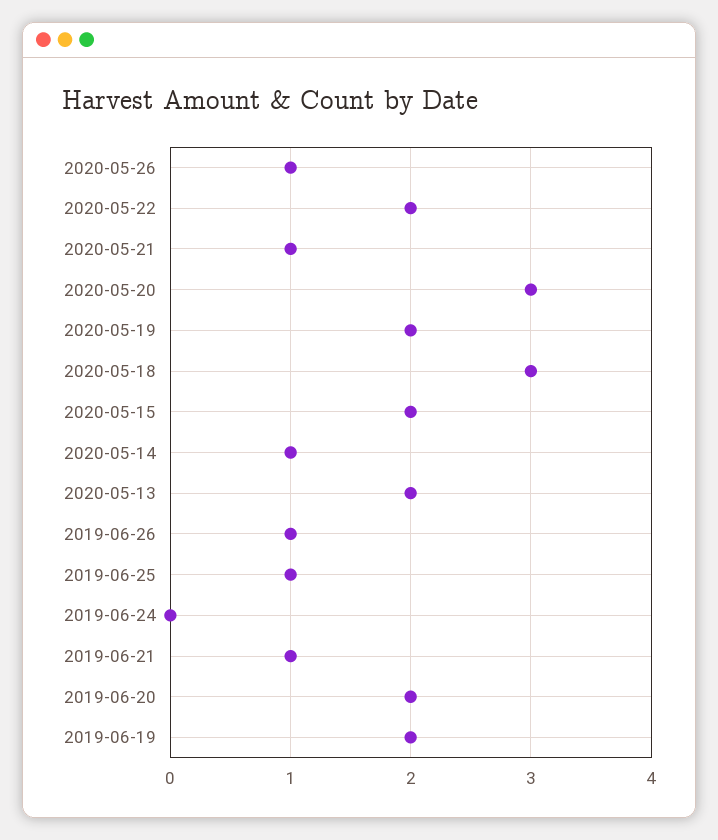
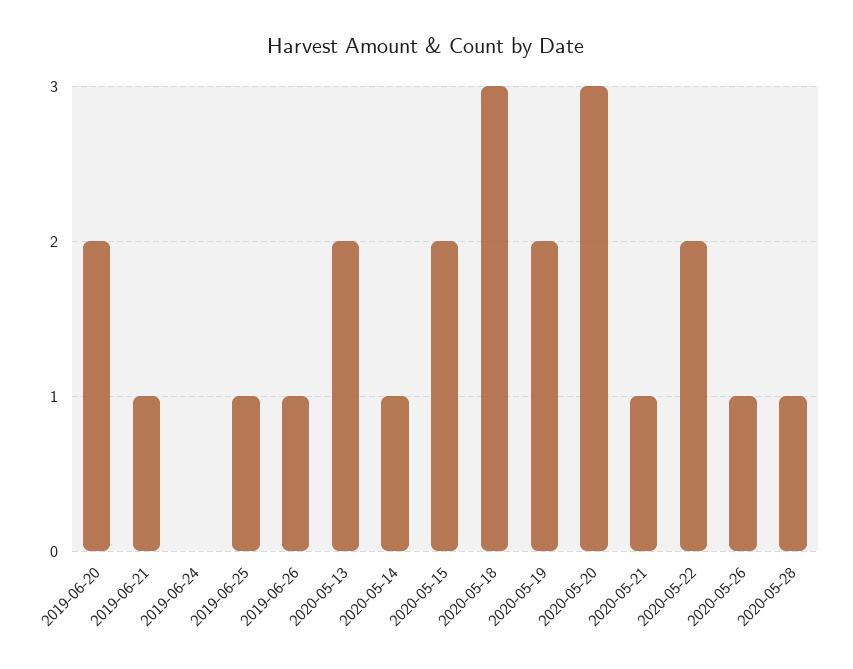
2019-06-19: 2 -> none
2020-05-28: none -> 1

